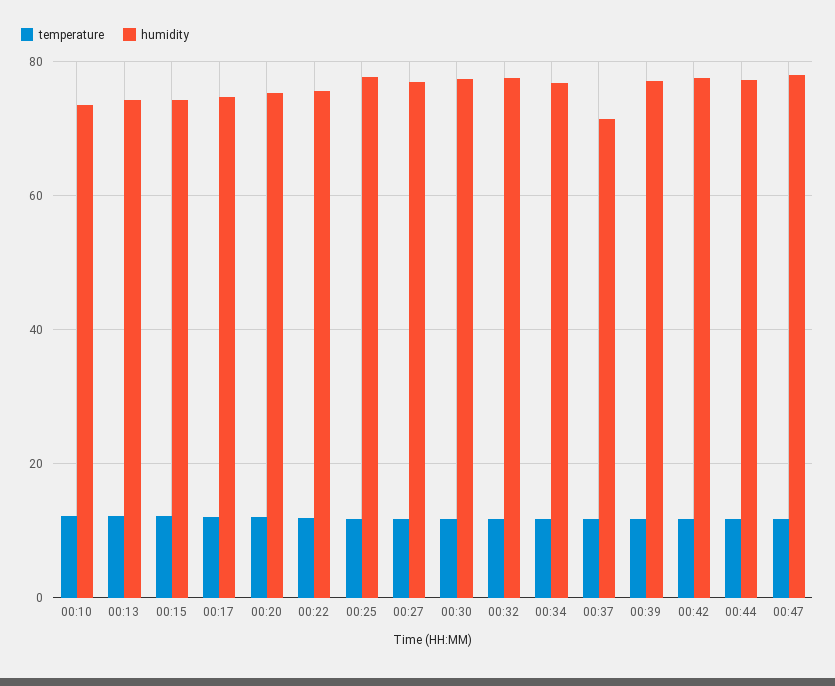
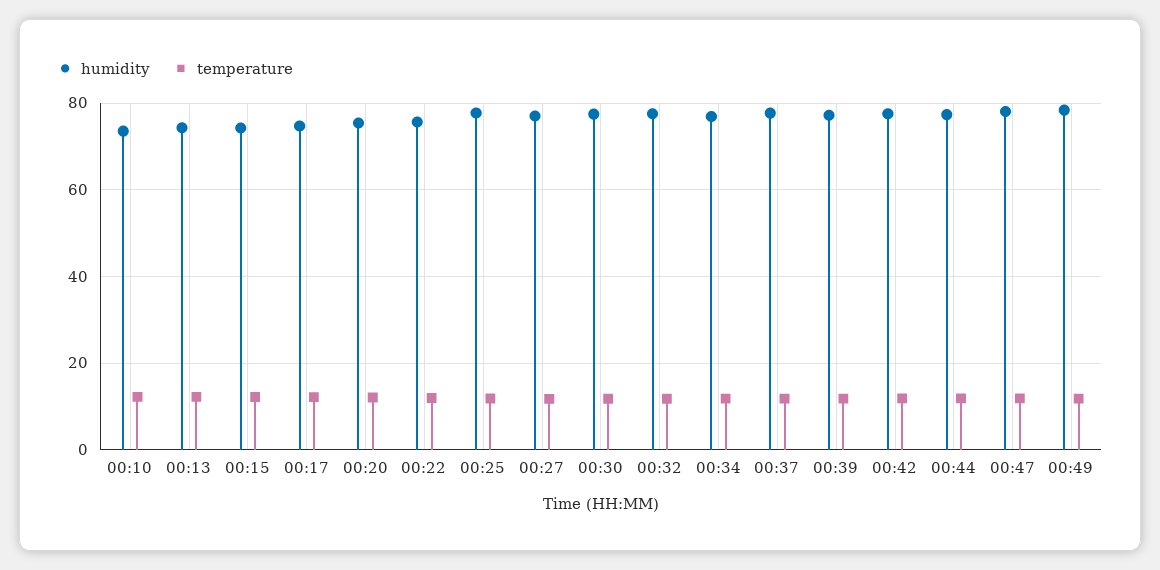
humidity, 00:37: 72 -> 78
humidity, 00:49: none -> 78
temperature, 00:49: none -> 12

